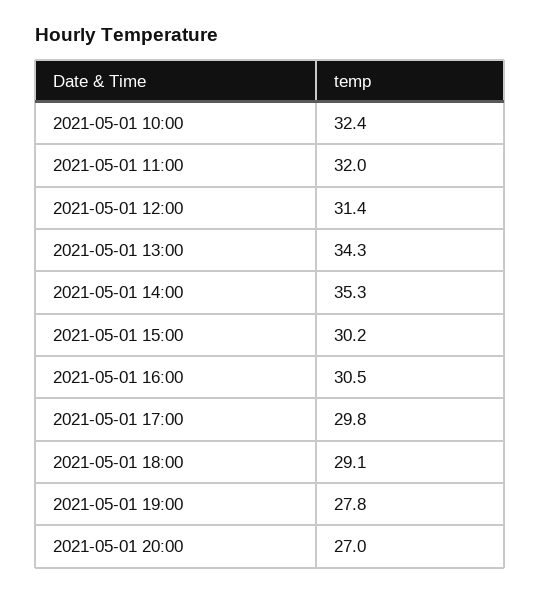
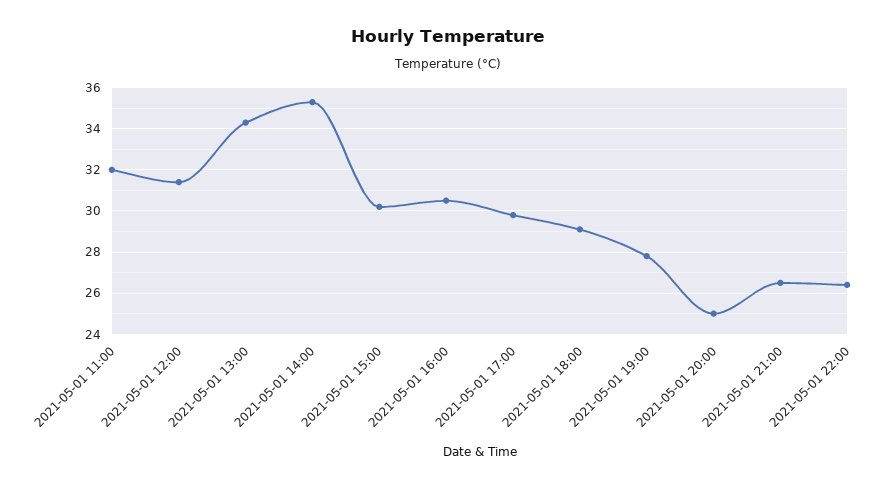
2021-05-01 10:00: 32.4 -> none
2021-05-01 20:00: 27 -> 25
2021-05-01 21:00: none -> 26.5
2021-05-01 22:00: none -> 26.5

